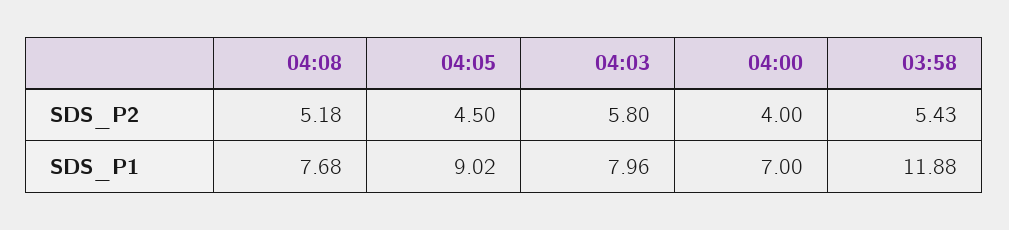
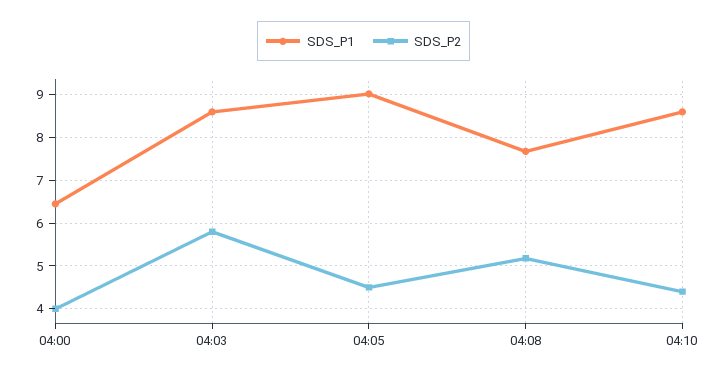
SDS_P2, 03:58: 5.43 -> none
SDS_P1, 04:03: 7.96 -> 8.6
SDS_P1, 04:00: 7 -> 6.4
SDS_P1, 03:58: 11.88 -> none
SDS_P1, 04:10: none -> 8.6
SDS_P2, 04:10: none -> 4.4

